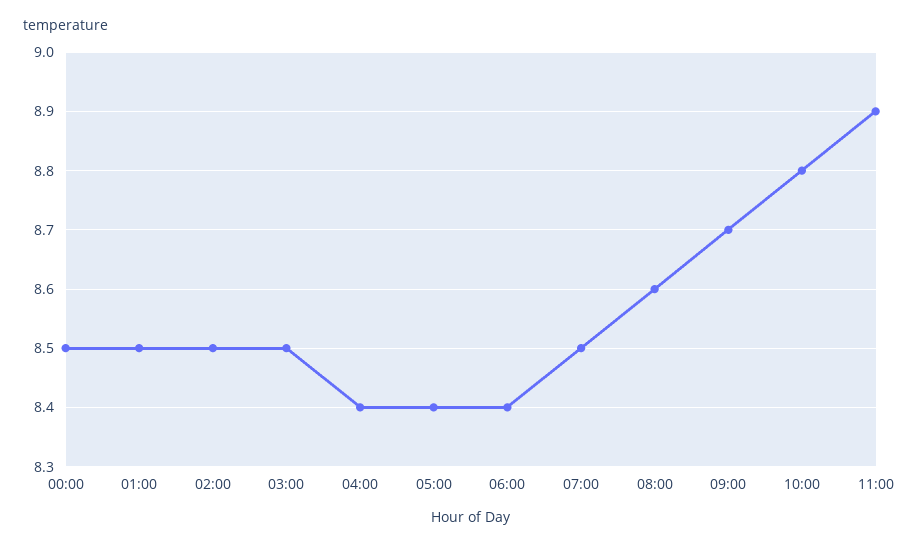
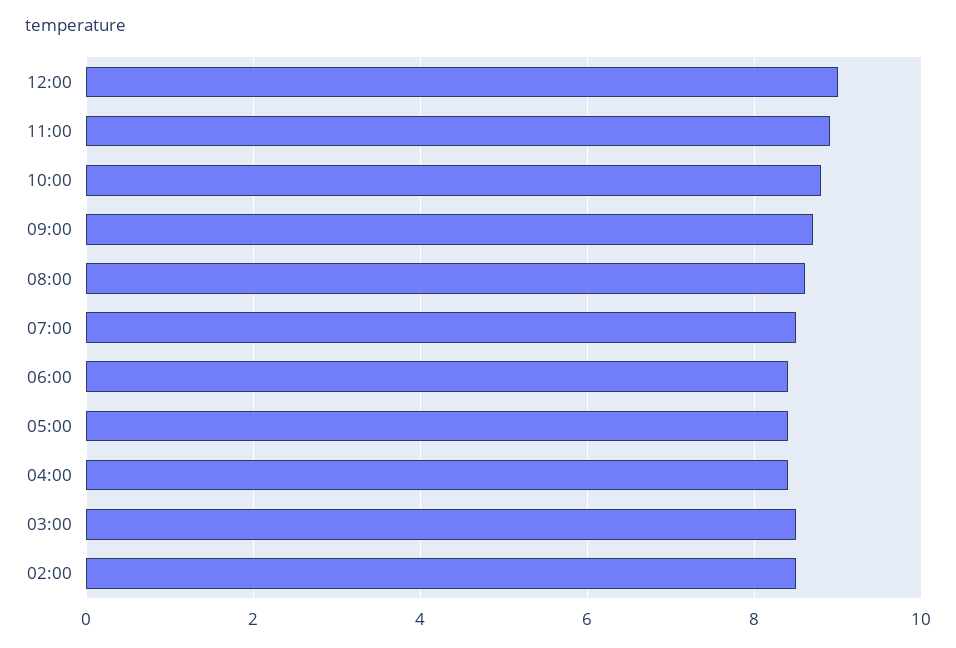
00:00: 8.5 -> none
01:00: 8.5 -> none
12:00: none -> 9

